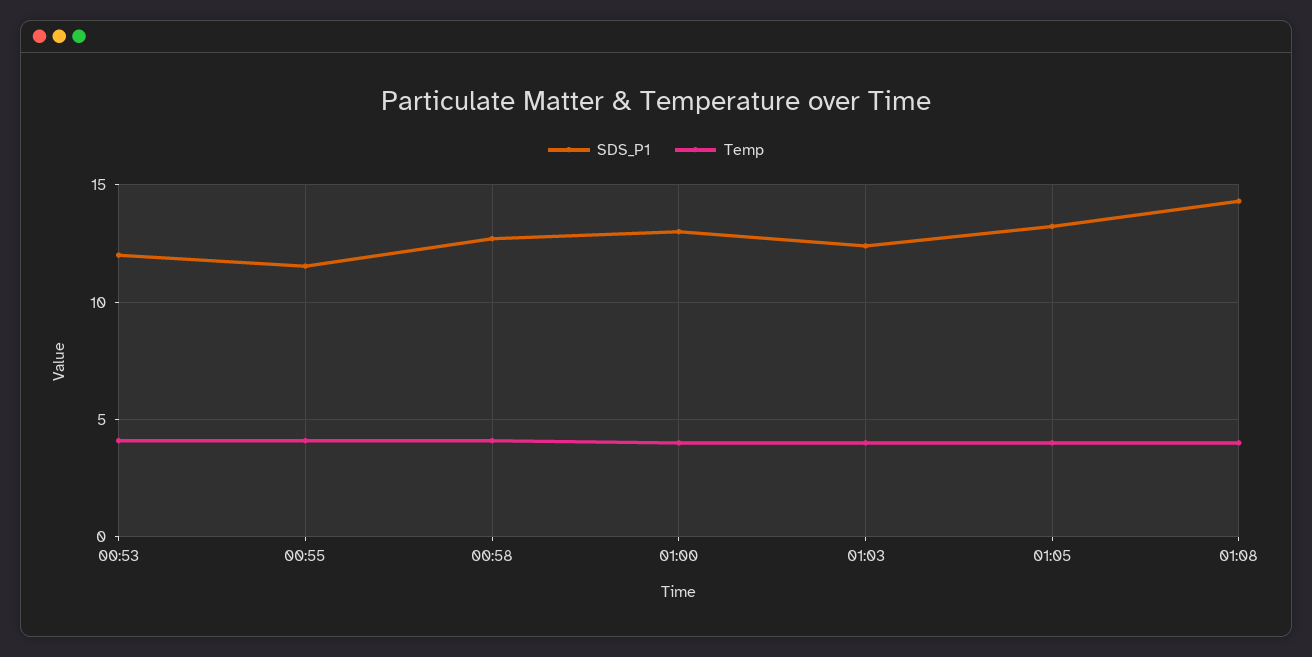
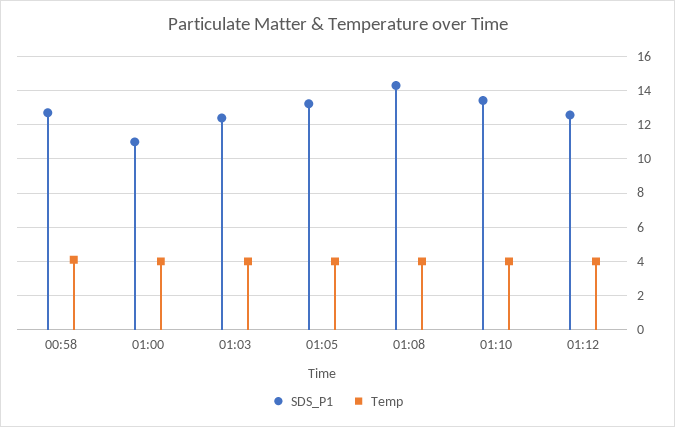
SDS_P1, 00:53: 12 -> none
Temp, 00:53: 4 -> none
SDS_P1, 00:55: 11.5 -> none
Temp, 00:55: 4 -> none
SDS_P1, 01:00: 13 -> 11
SDS_P1, 01:10: none -> 13.5
Temp, 01:10: none -> 4
SDS_P1, 01:12: none -> 12.5
Temp, 01:12: none -> 4

